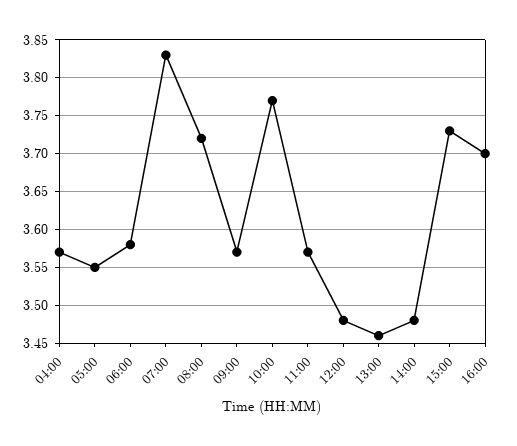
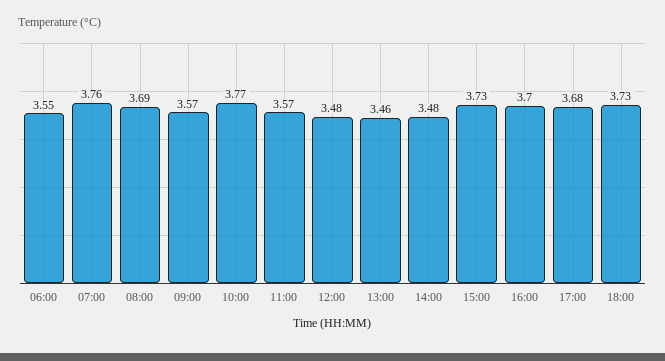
04:00: 3.57 -> none
05:00: 3.55 -> none
06:00: 3.58 -> 3.55
07:00: 3.83 -> 3.76
08:00: 3.72 -> 3.69
17:00: none -> 3.68
18:00: none -> 3.73

